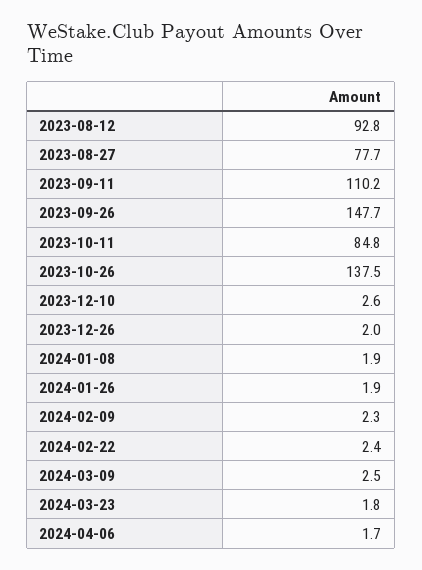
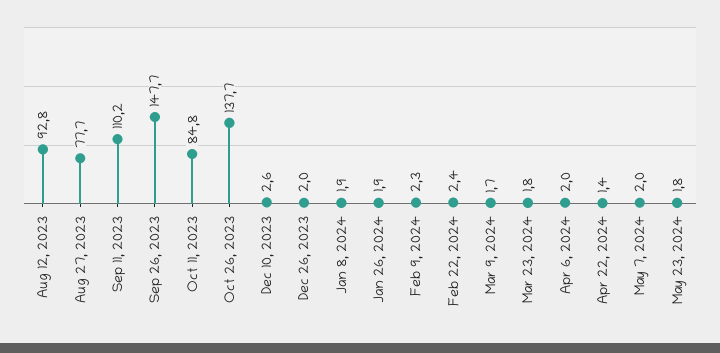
2023-10-26: 137.5 -> 137.7
2024-03-09: 2.5 -> 1.7
2024-04-06: 1.7 -> 2
Apr 22, 2024: none -> 1.4
May 7, 2024: none -> 2
May 23, 2024: none -> 1.8

